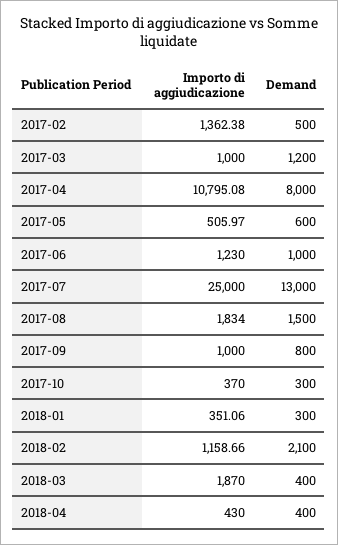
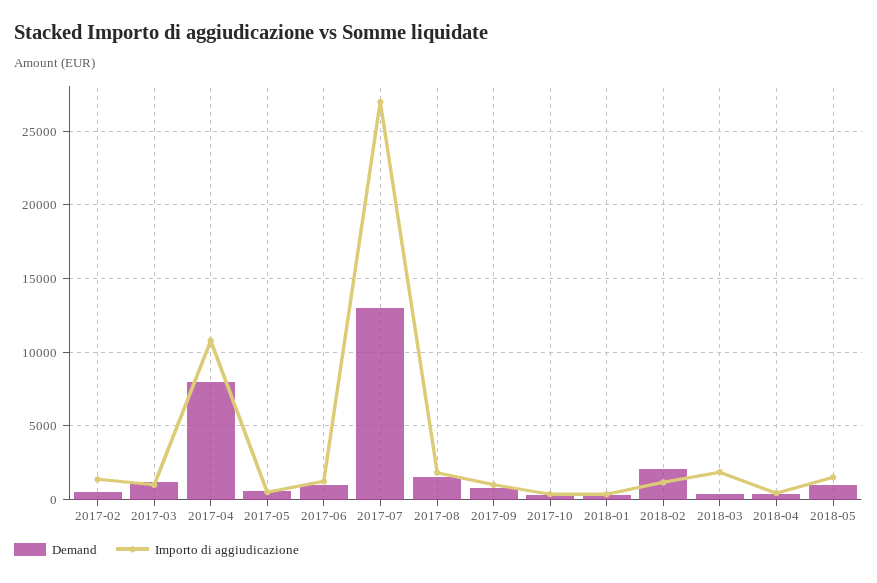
Importo di aggiudicazione, 2017-07: 25000 -> 27000
Demand, 2018-05: none -> 1000
Importo di aggiudicazione, 2018-05: none -> 1500

